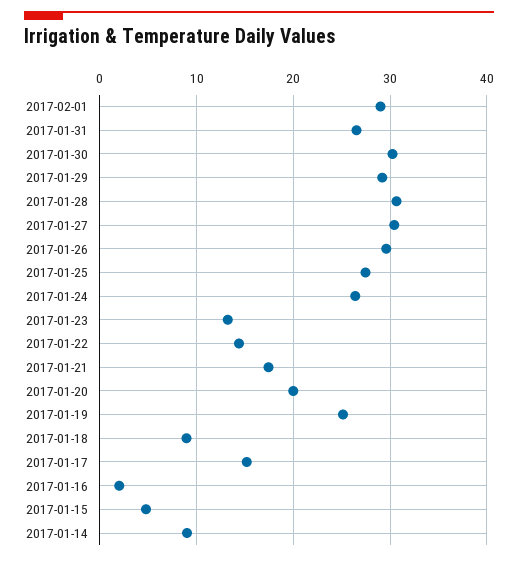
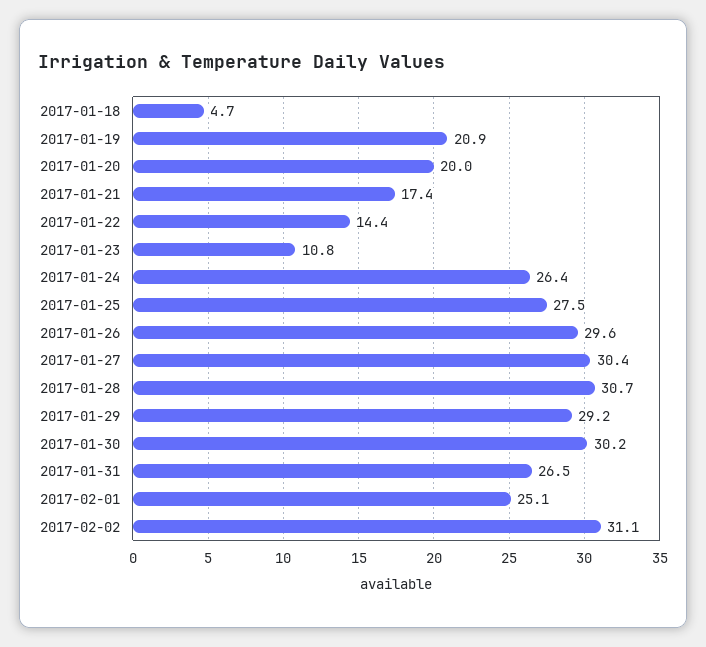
2017-02-01: 29 -> 25.1
2017-01-23: 13 -> 10.8
2017-01-19: 25 -> 20.9
2017-01-18: 9 -> 4.7
2017-01-17: 15 -> none
2017-01-16: 2 -> none
2017-01-15: 5 -> none
2017-01-14: 9 -> none
2017-02-02: none -> 31.1

